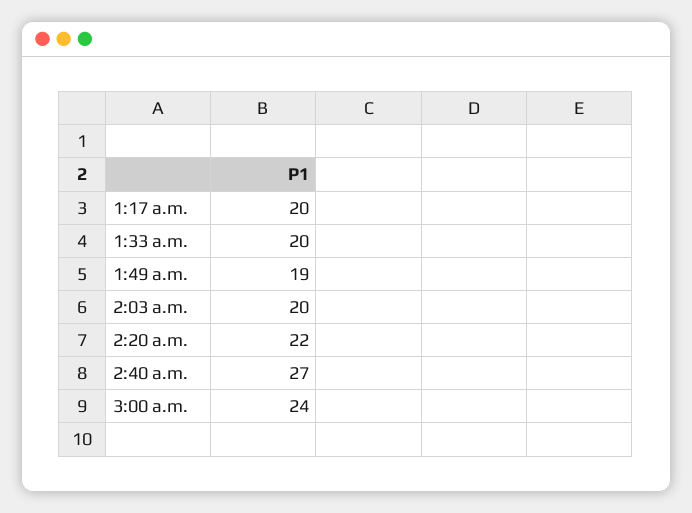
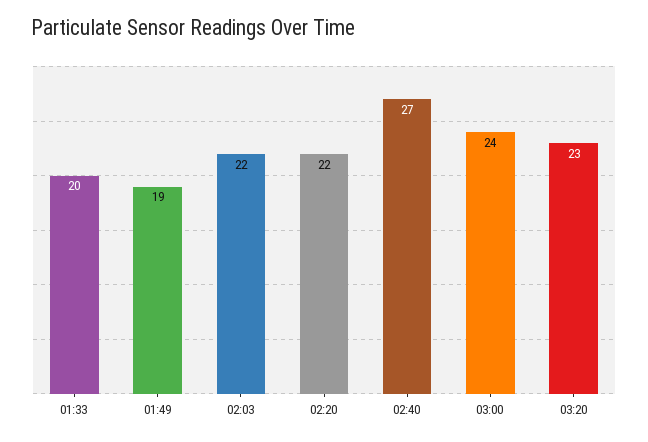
1:17 a.m.: 20 -> none
2:03 a.m.: 20 -> 22
03:20: none -> 23

